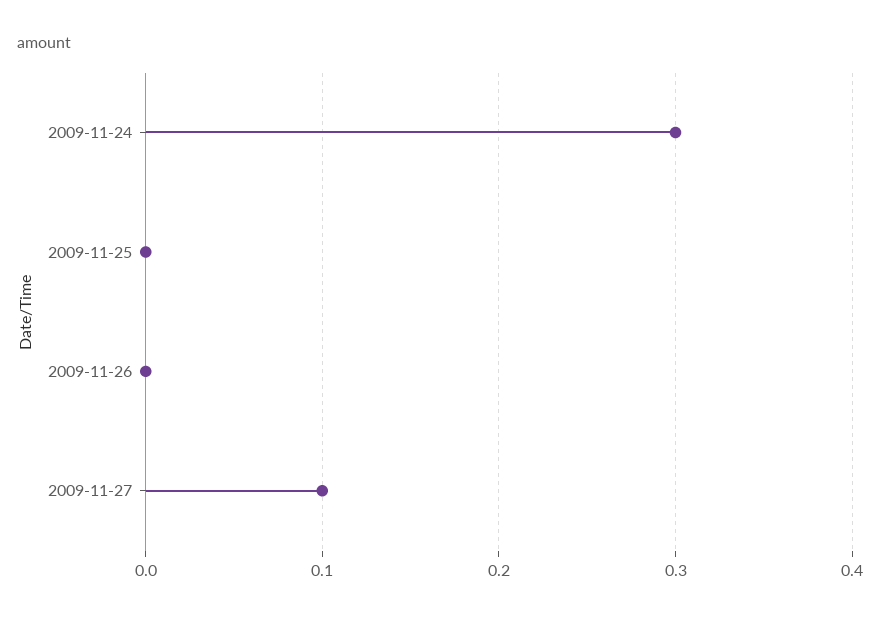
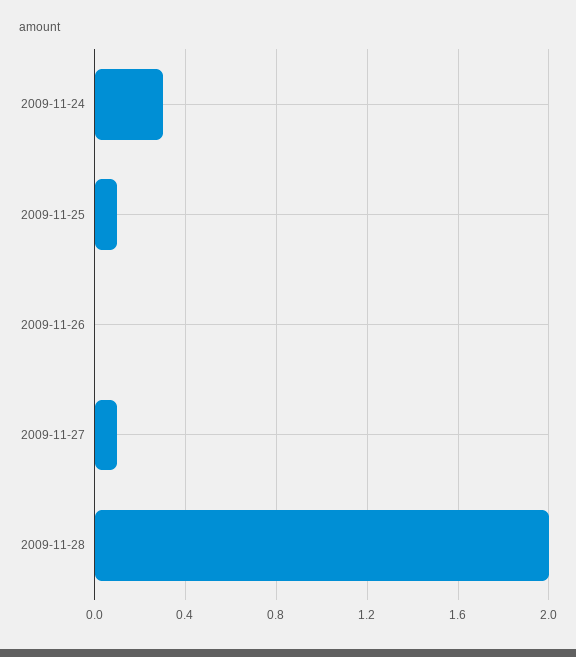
2009-11-25: 0 -> 0.1
2009-11-28: none -> 2

